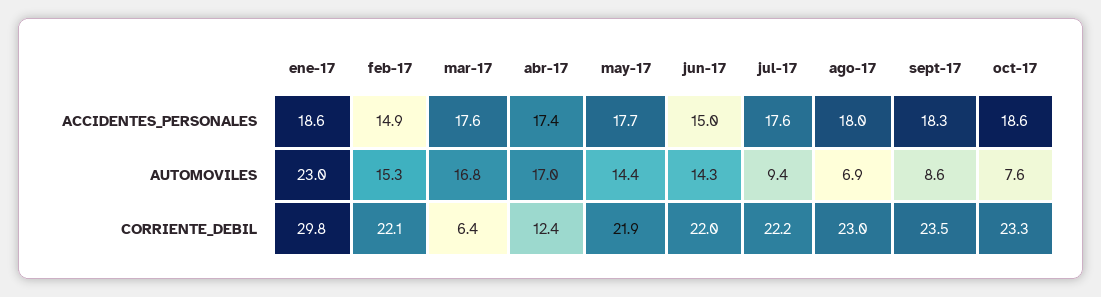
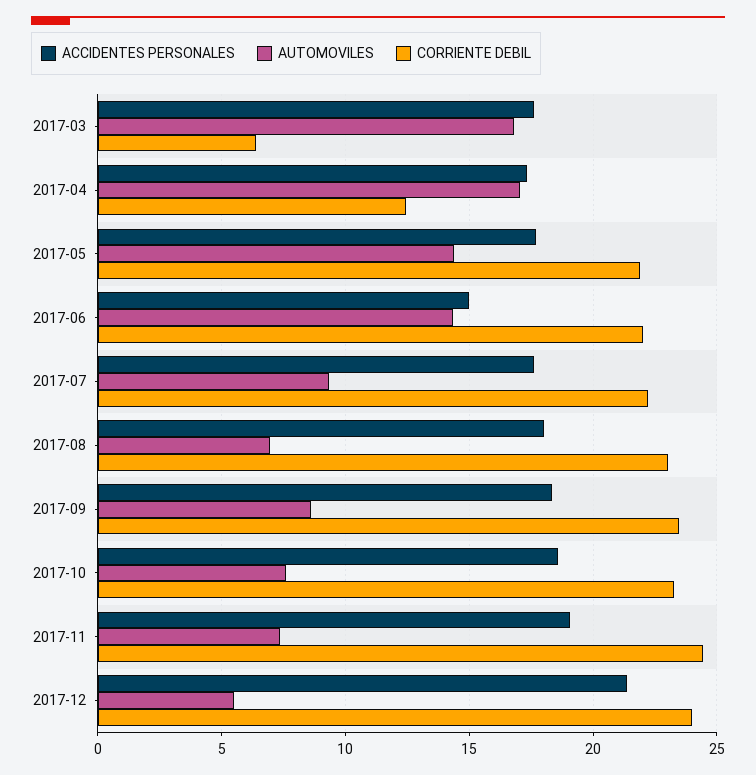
ACCIDENTES_PERSONALES, ene-17: 18.6 -> none
ACCIDENTES_PERSONALES, feb-17: 14.9 -> none
AUTOMOVILES, ene-17: 23 -> none
AUTOMOVILES, feb-17: 15.3 -> none
CORRIENTE_DEBIL, ene-17: 29.8 -> none
CORRIENTE_DEBIL, feb-17: 22.1 -> none
ACCIDENTES_PERSONALES, 2017-11: none -> 19
AUTOMOVILES, 2017-11: none -> 7.5
CORRIENTE_DEBIL, 2017-11: none -> 24.5
ACCIDENTES_PERSONALES, 2017-12: none -> 21.5
AUTOMOVILES, 2017-12: none -> 5.5
CORRIENTE_DEBIL, 2017-12: none -> 24

